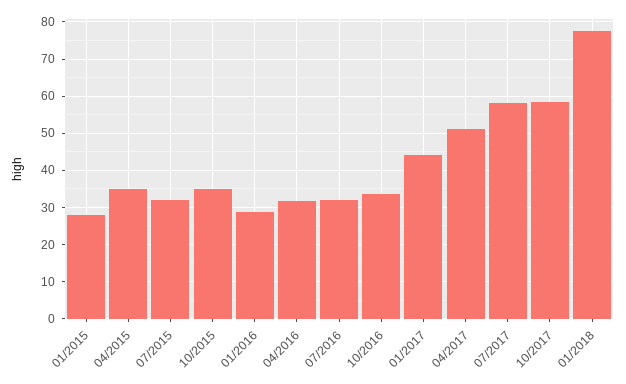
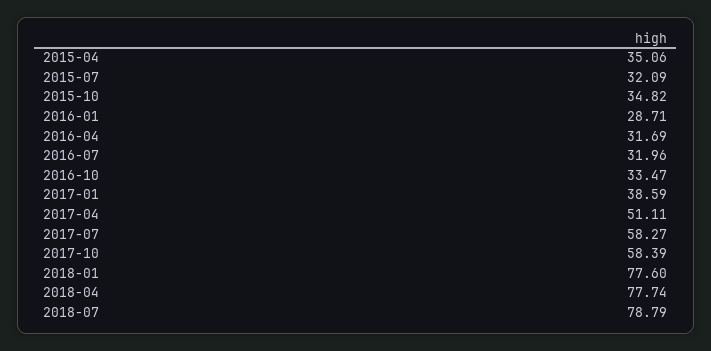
01/2015: 28 -> none
01/2017: 44 -> 38.59
2018-04: none -> 77.74
2018-07: none -> 78.79

